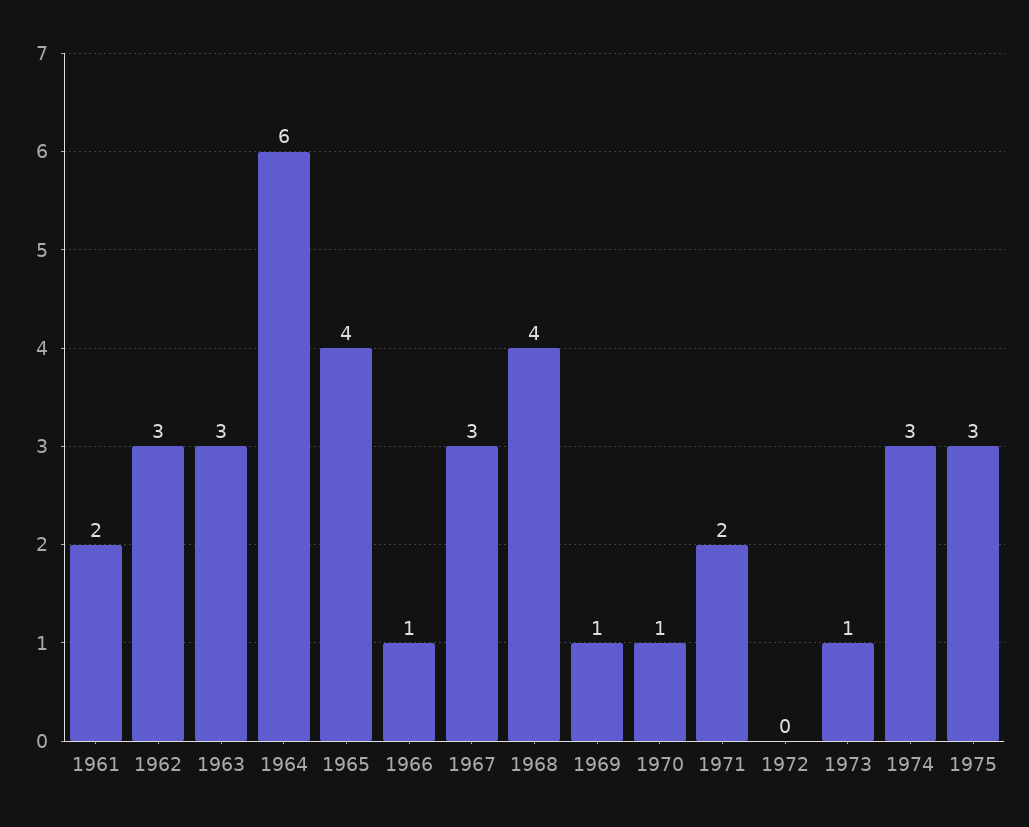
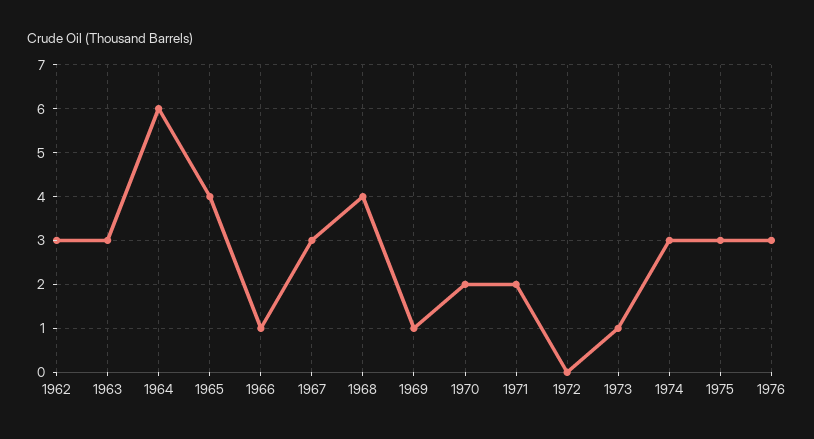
1961: 2 -> none
1970: 1 -> 2
1976: none -> 3

